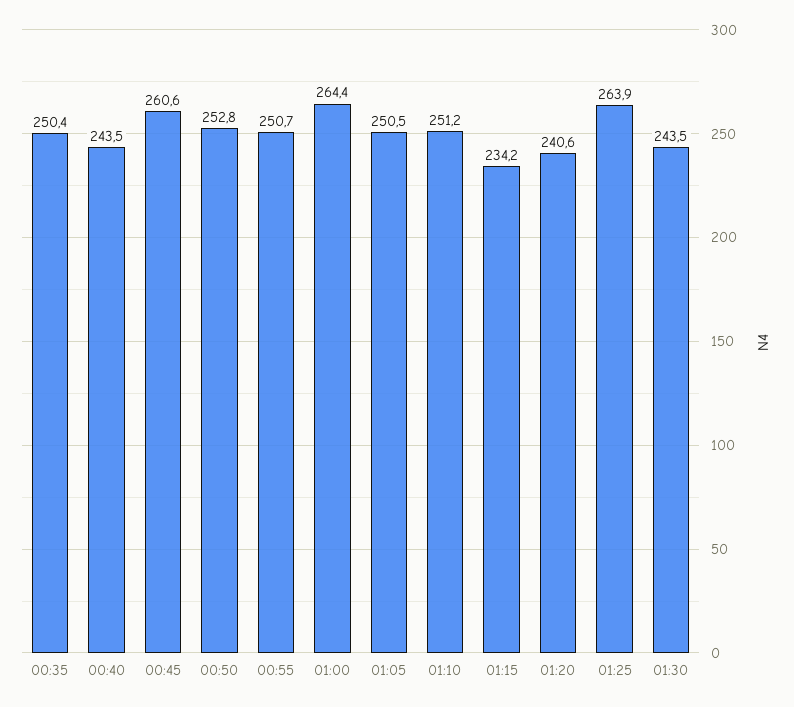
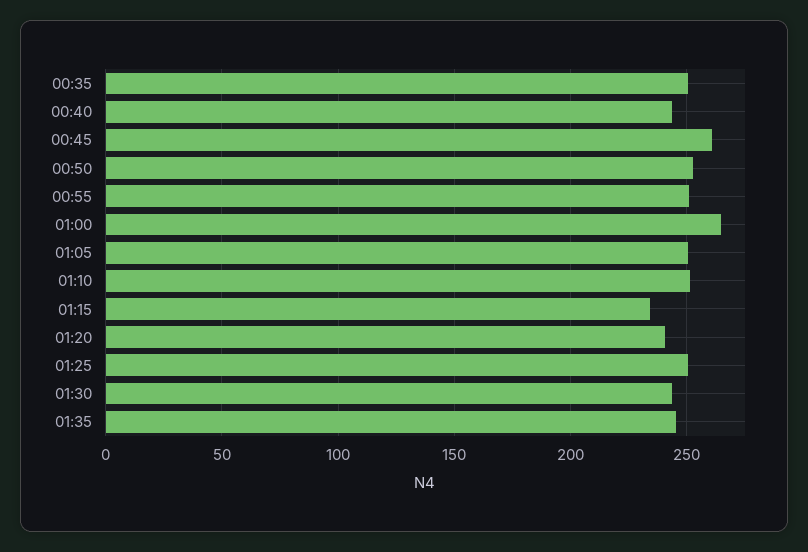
01:25: 263.9 -> 250
01:35: none -> 245

